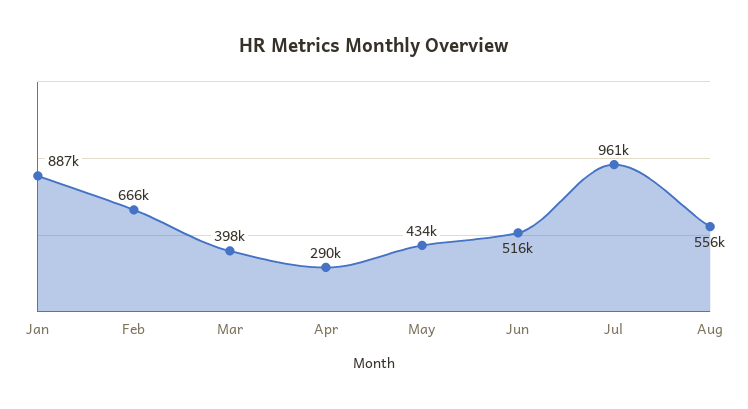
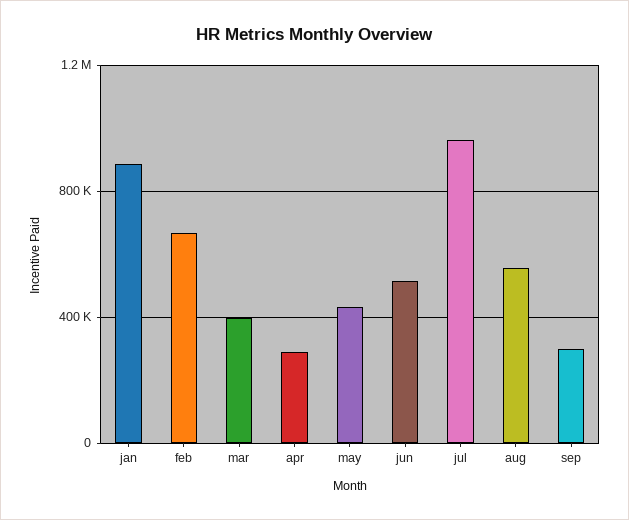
sep: none -> 300000

